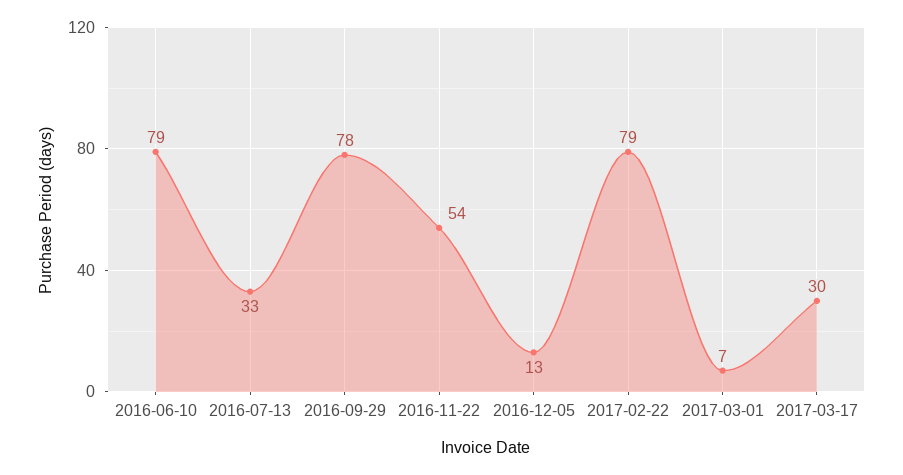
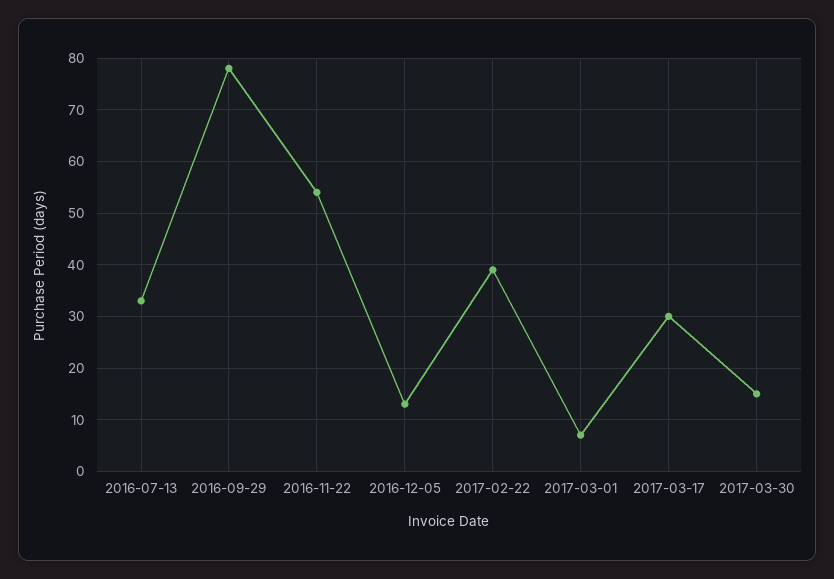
2016-06-10: 79 -> none
2017-02-22: 79 -> 40
2017-03-30: none -> 15

